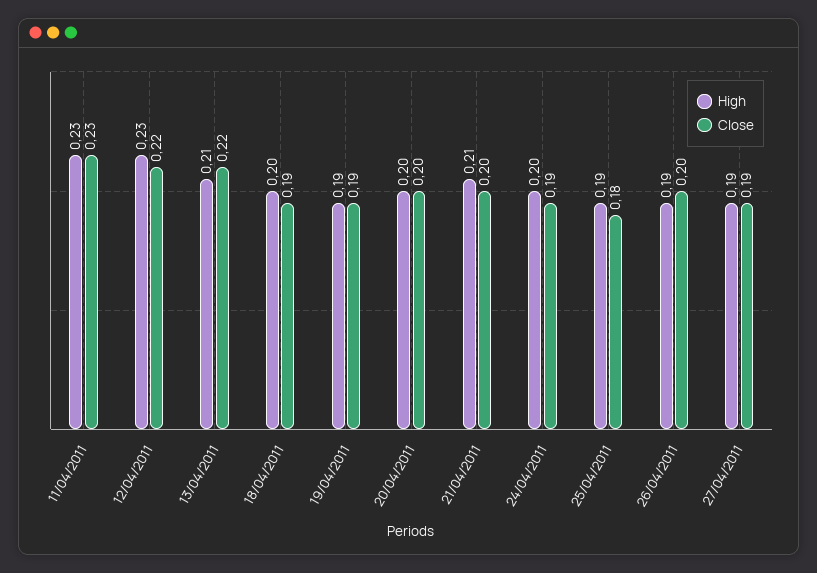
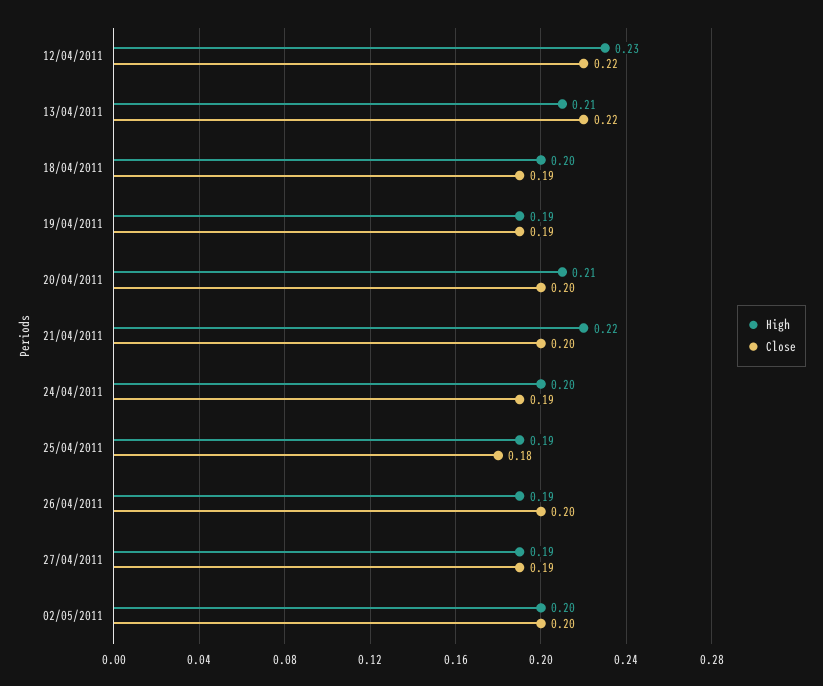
High, 11/04/2011: 0.23 -> none
Close, 11/04/2011: 0.23 -> none
High, 20/04/2011: 0.2 -> 0.21
High, 21/04/2011: 0.21 -> 0.22
High, 02/05/2011: none -> 0.2
Close, 02/05/2011: none -> 0.2

